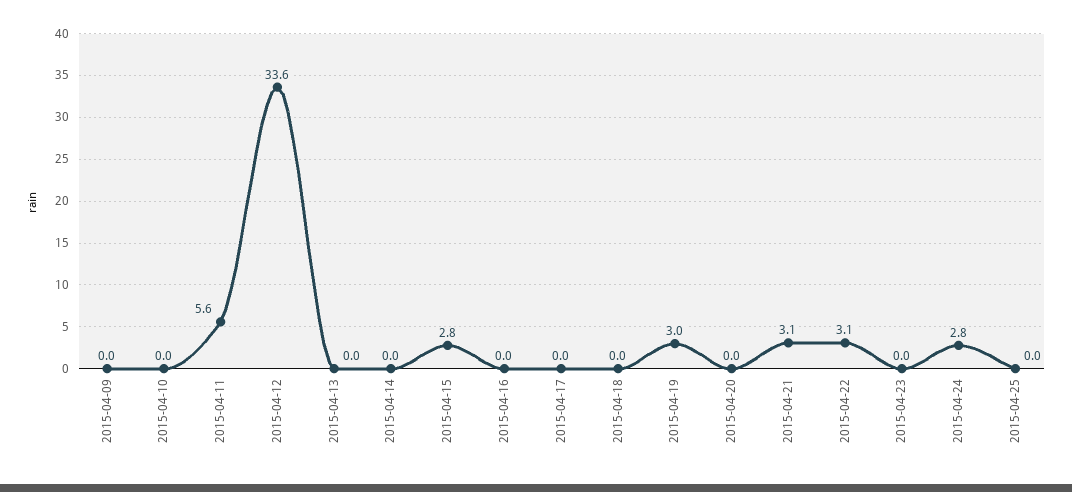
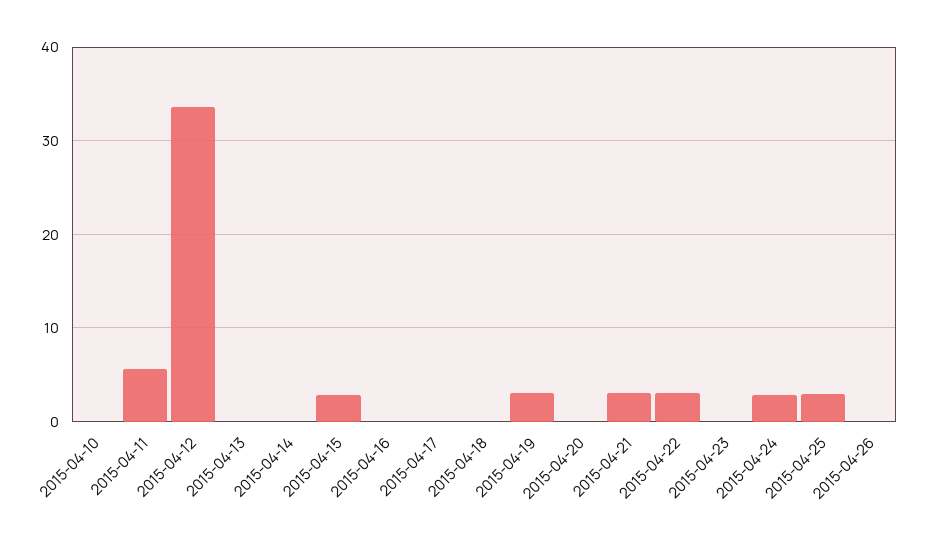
2015-04-09: 0 -> none
2015-04-25: 0 -> 3
2015-04-26: none -> 0

